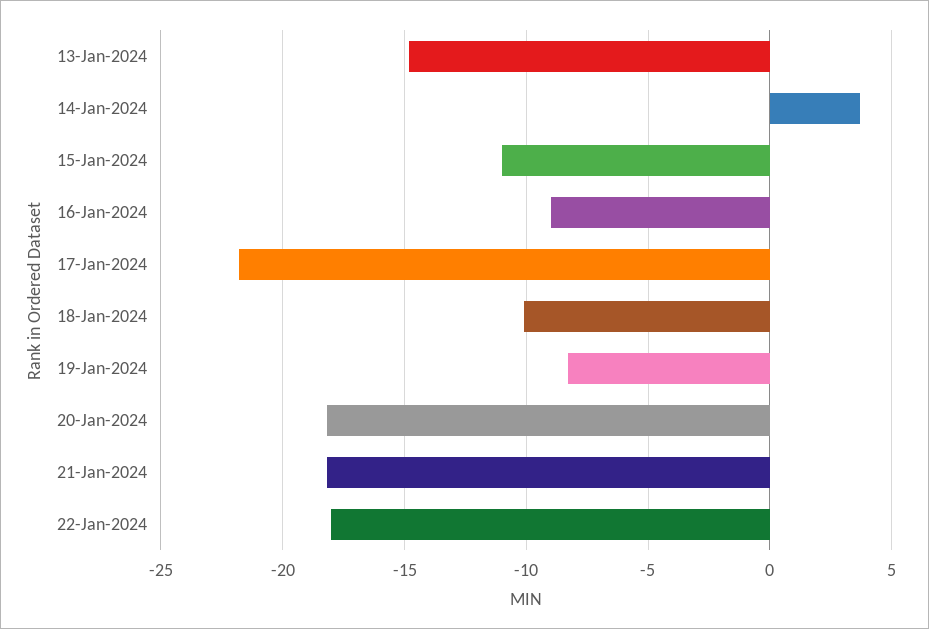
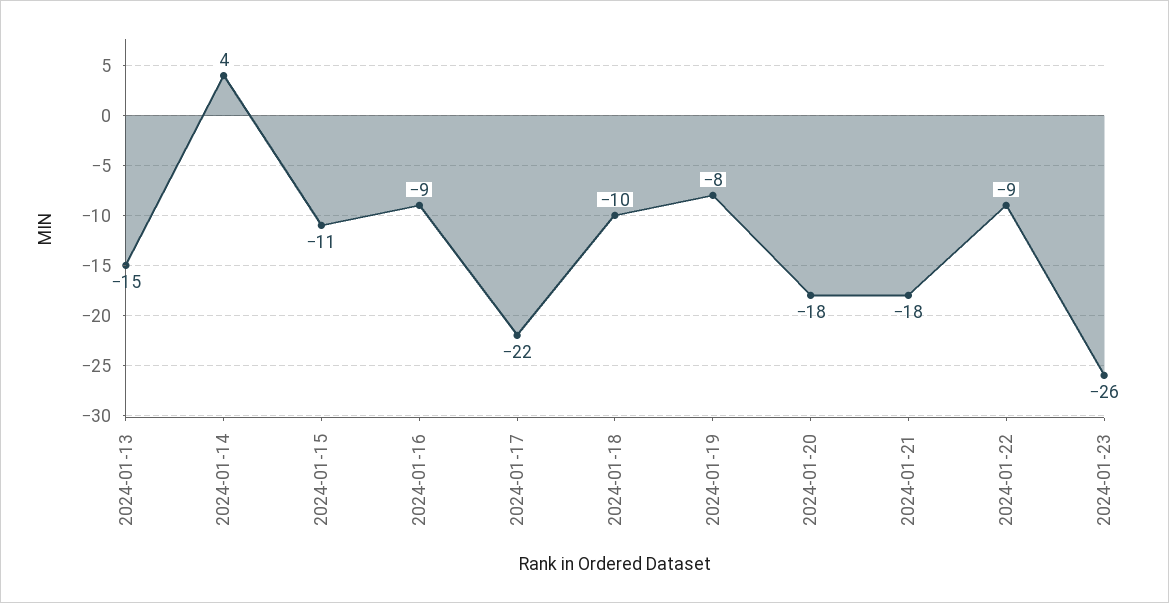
22-Jan-2024: -18 -> -9
2024-01-23: none -> -26

